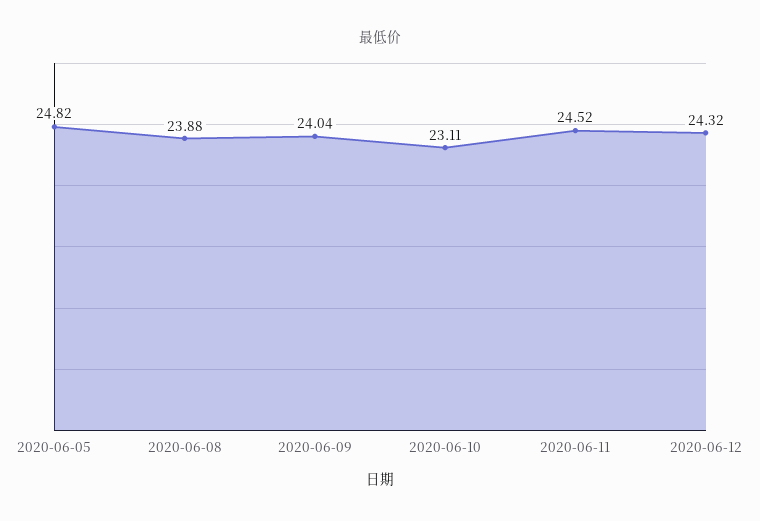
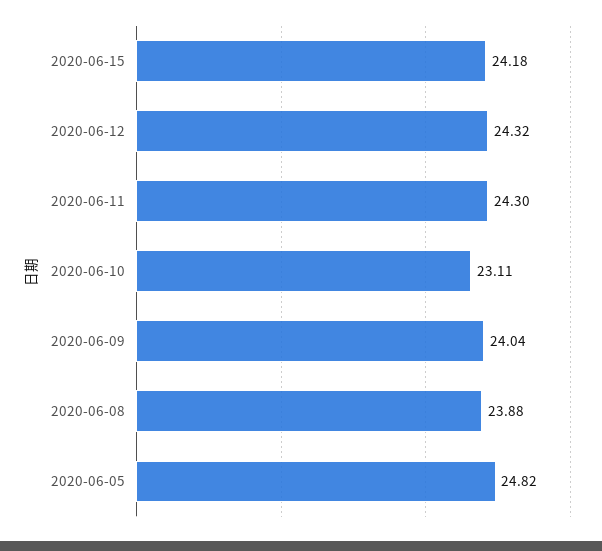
2020-06-11: 24.52 -> 24.3
2020-06-15: none -> 24.18

